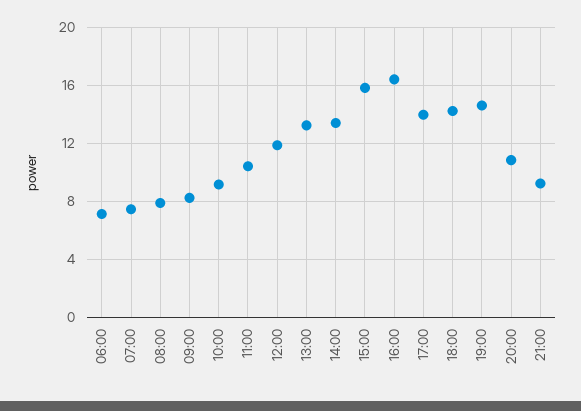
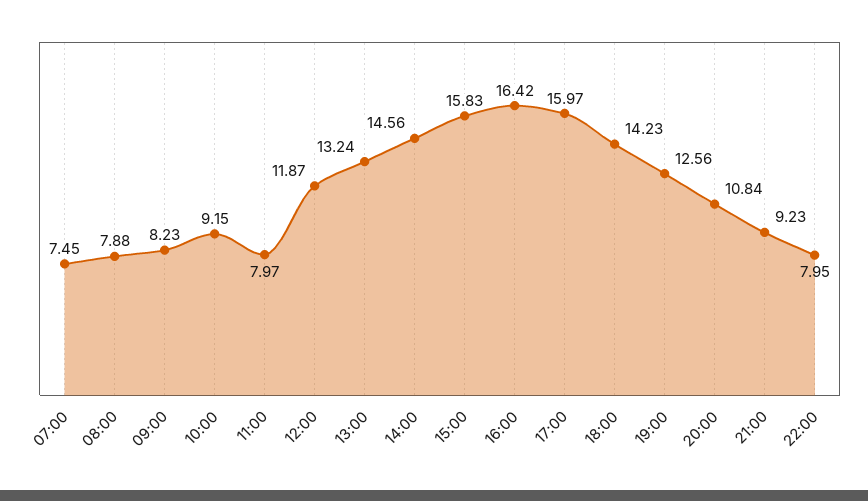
06:00: 7 -> none
11:00: 10.5 -> 7.97
14:00: 13.5 -> 14.56
17:00: 14 -> 15.97
19:00: 14.5 -> 12.56
22:00: none -> 7.95

